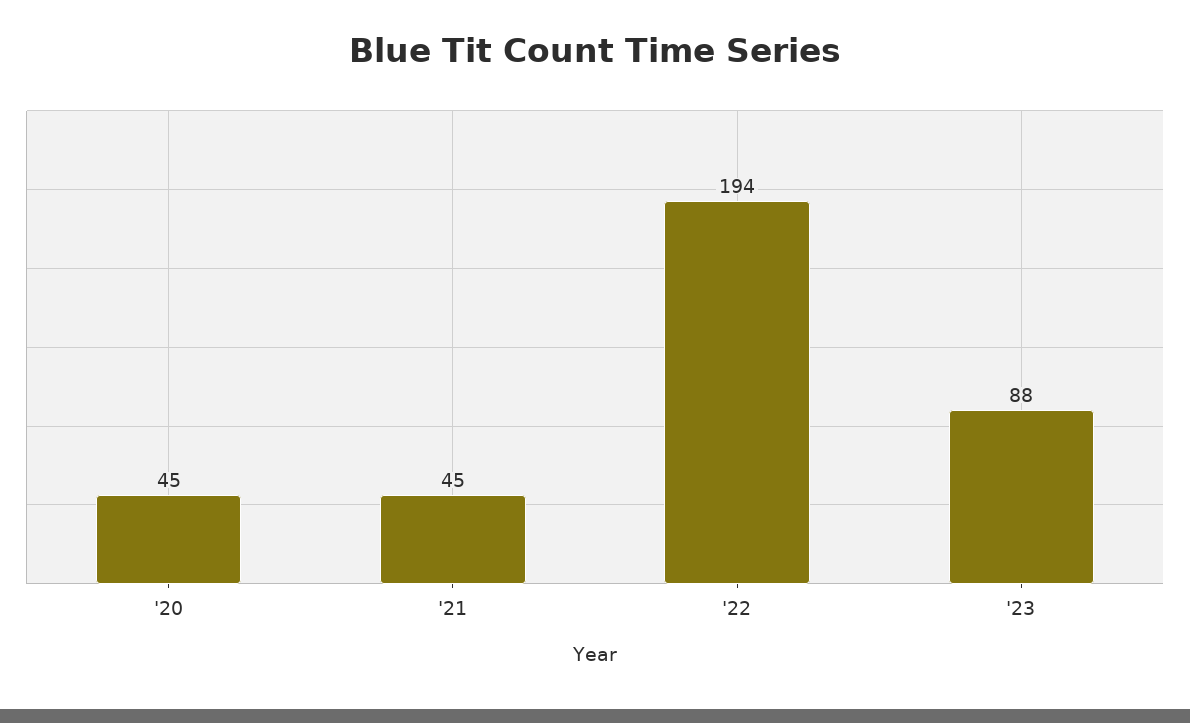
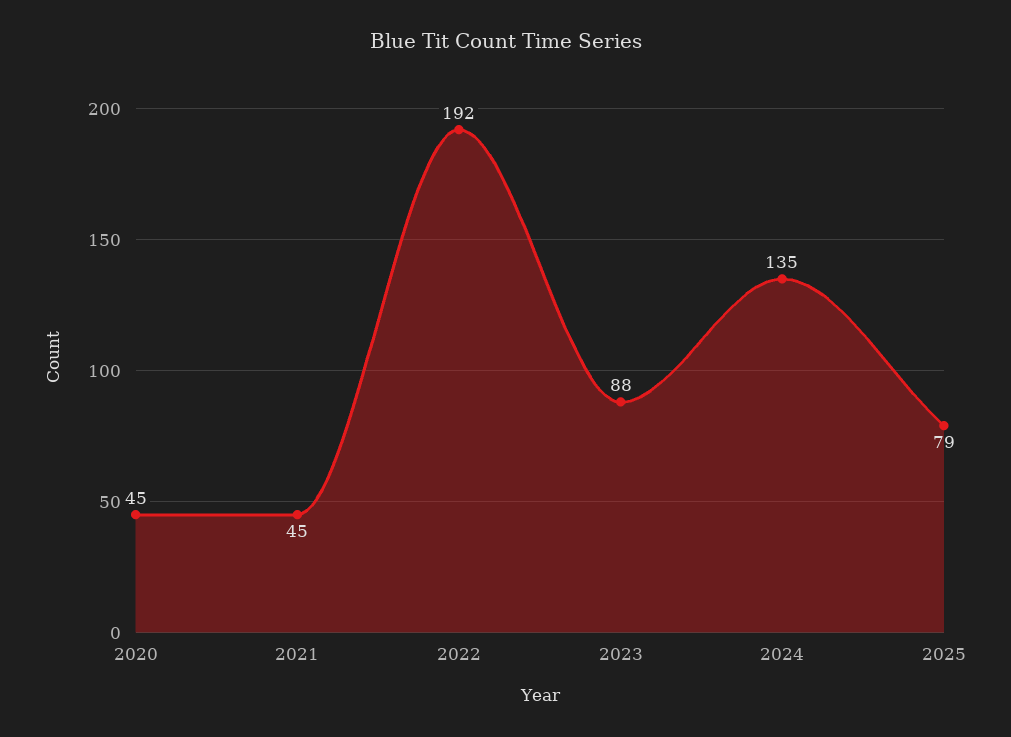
'22: 194 -> 192
2024: none -> 135
2025: none -> 79

